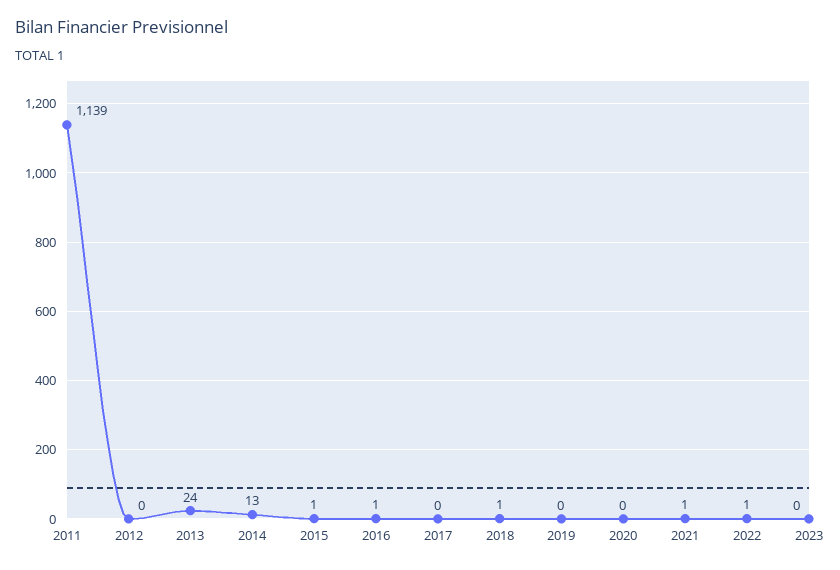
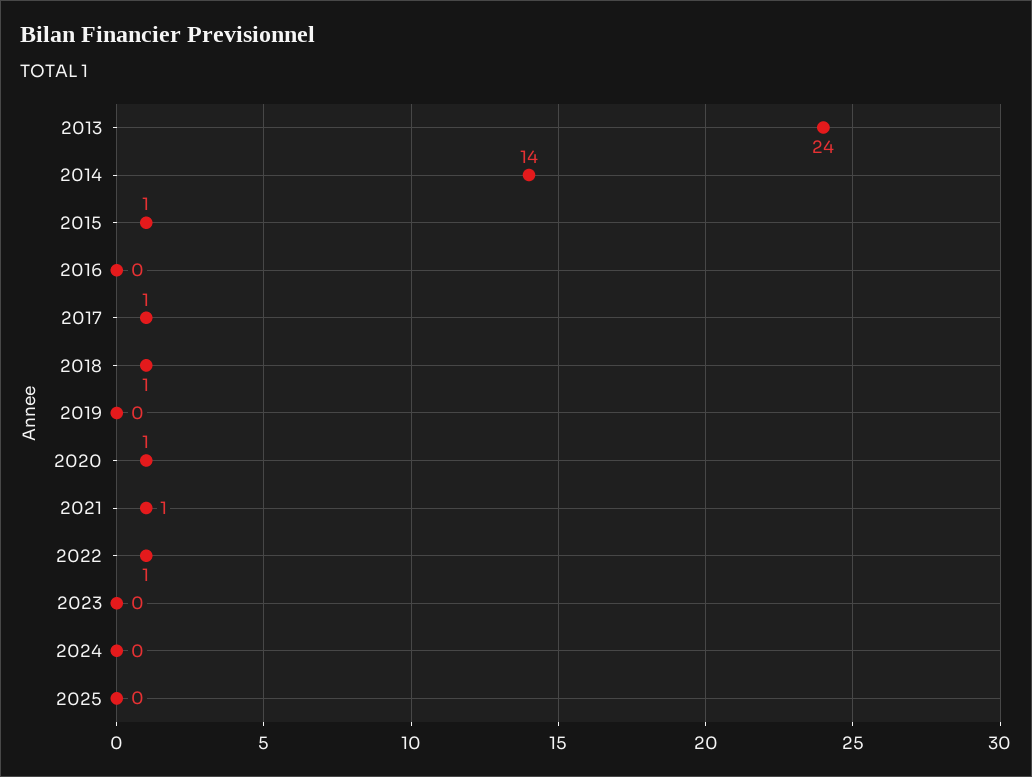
2011: 1139 -> none
2012: 0 -> none
2014: 13 -> 14
2016: 1 -> 0
2017: 0 -> 1
2020: 0 -> 1
2024: none -> 0
2025: none -> 0

